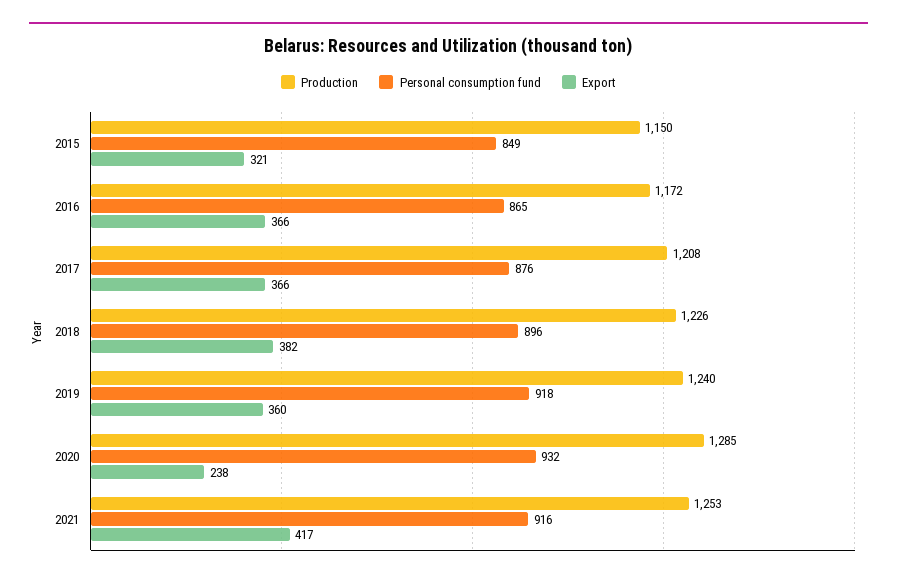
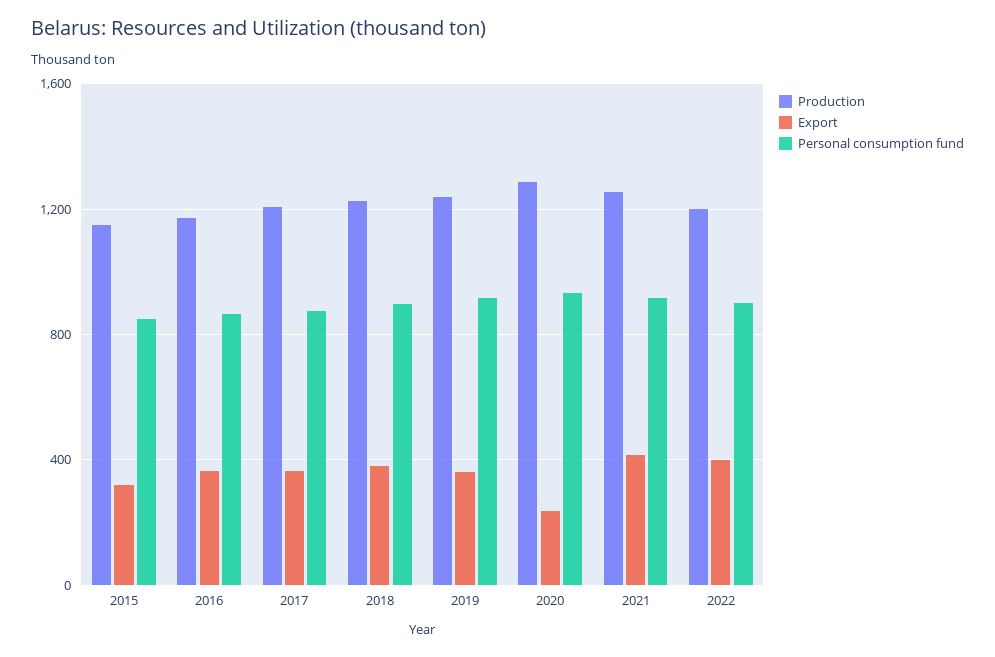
Production, 2022: none -> 1200
Export, 2022: none -> 400
Personal consumption fund, 2022: none -> 900

